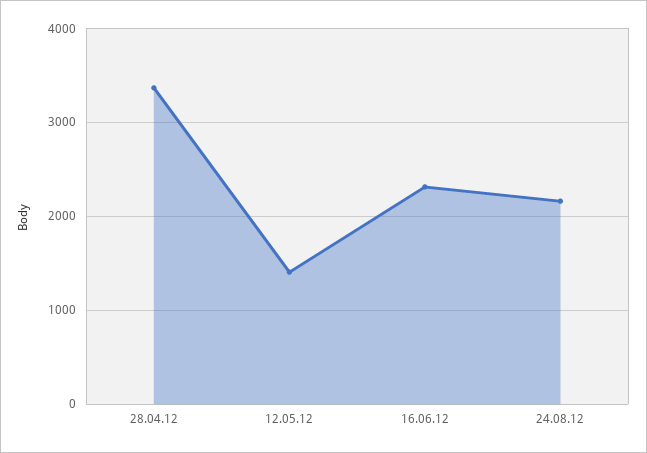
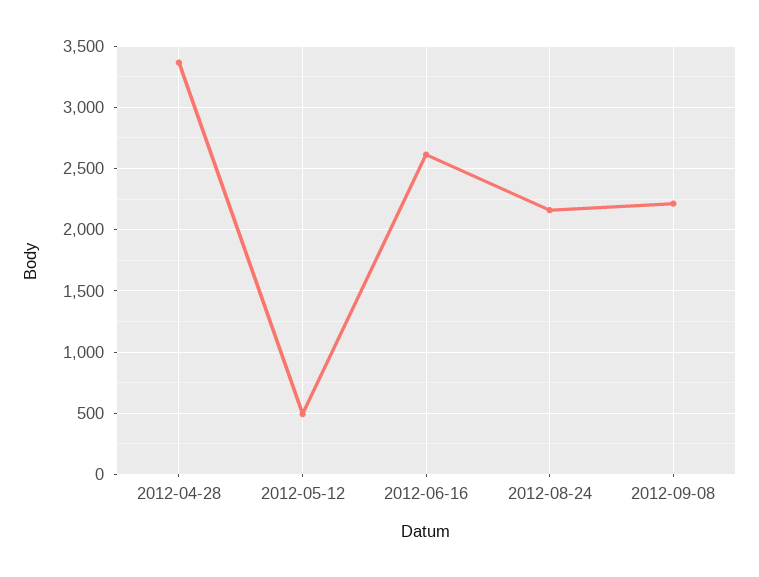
12.05.12: 1400 -> 500
16.06.12: 2300 -> 2600
2012-09-08: none -> 2200

